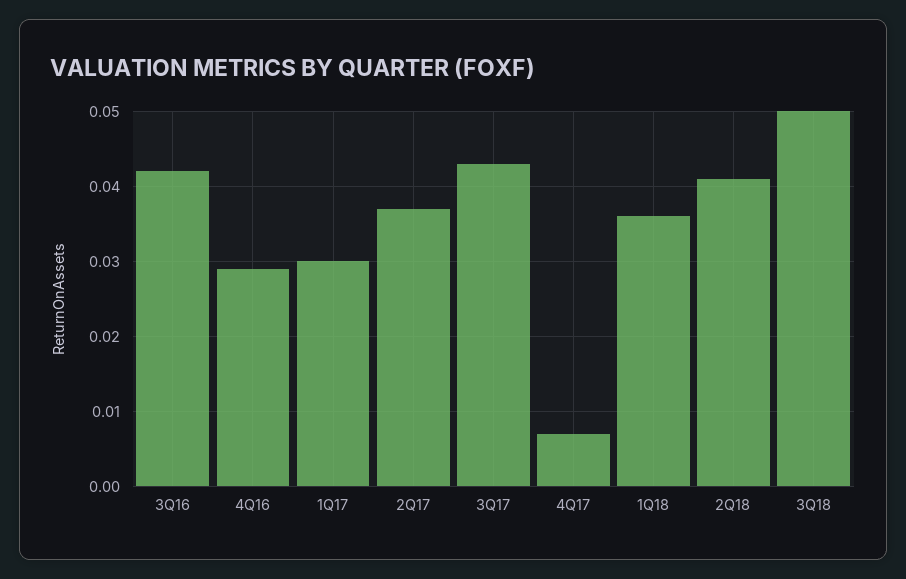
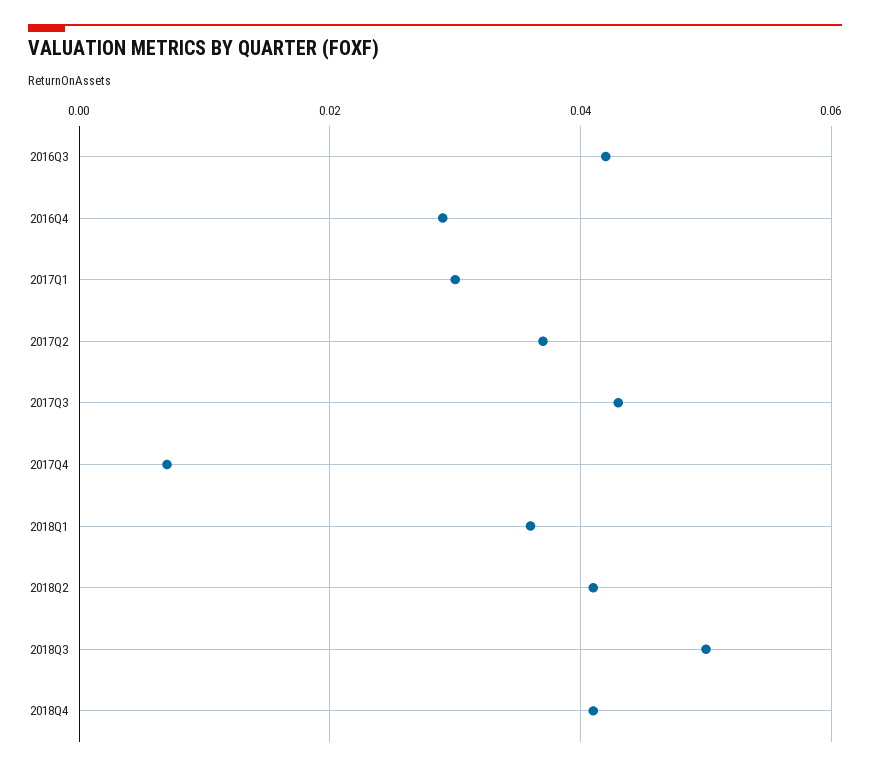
2018Q4: none -> 0.04

